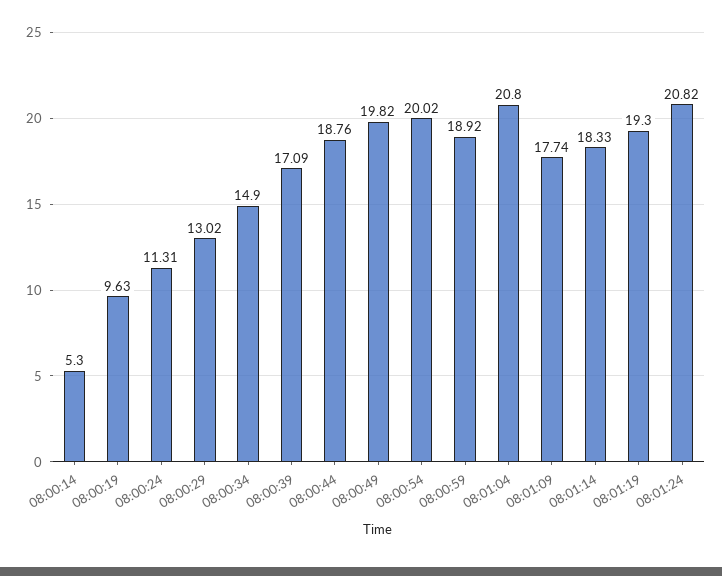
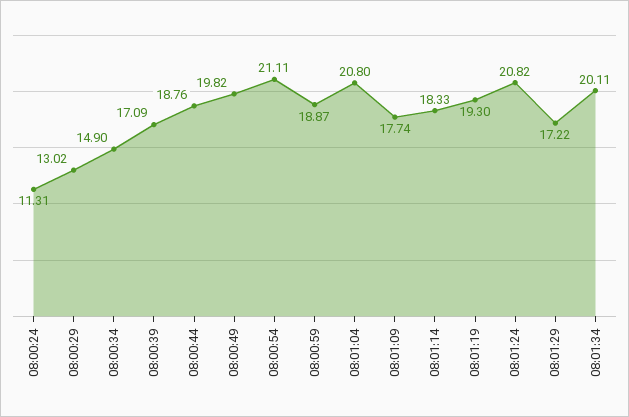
08:00:14: 5.3 -> none
08:00:19: 9.63 -> none
08:00:54: 20.02 -> 21.11
08:00:59: 18.92 -> 18.87
08:01:29: none -> 17.22
08:01:34: none -> 20.11

